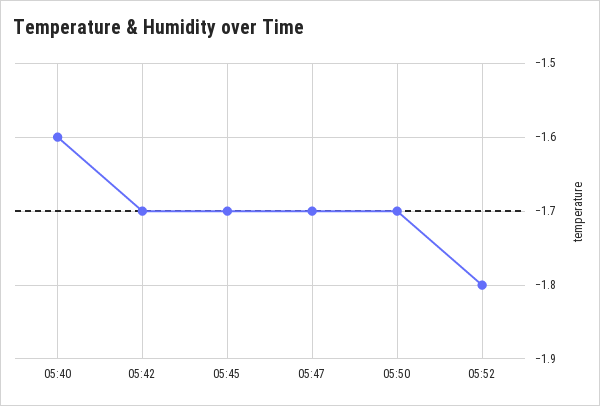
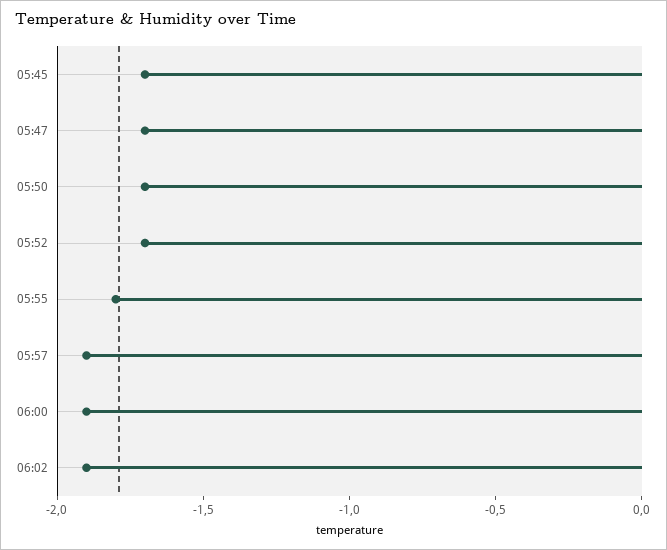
05:40: -1.6 -> none
05:42: -1.7 -> none
05:52: -1.8 -> -1.7
05:55: none -> -1.8
05:57: none -> -1.9
06:00: none -> -1.9
06:02: none -> -1.9

